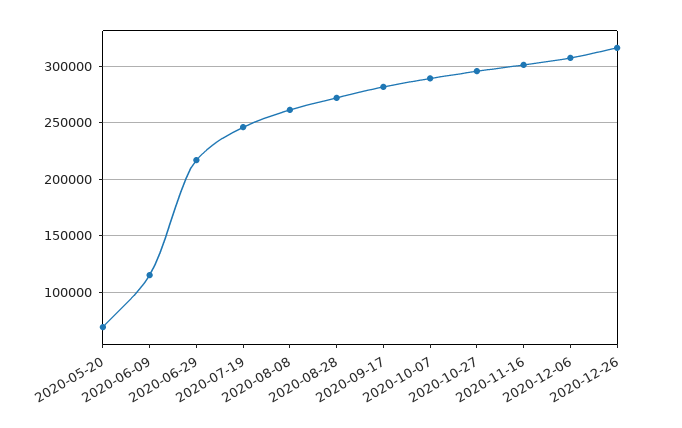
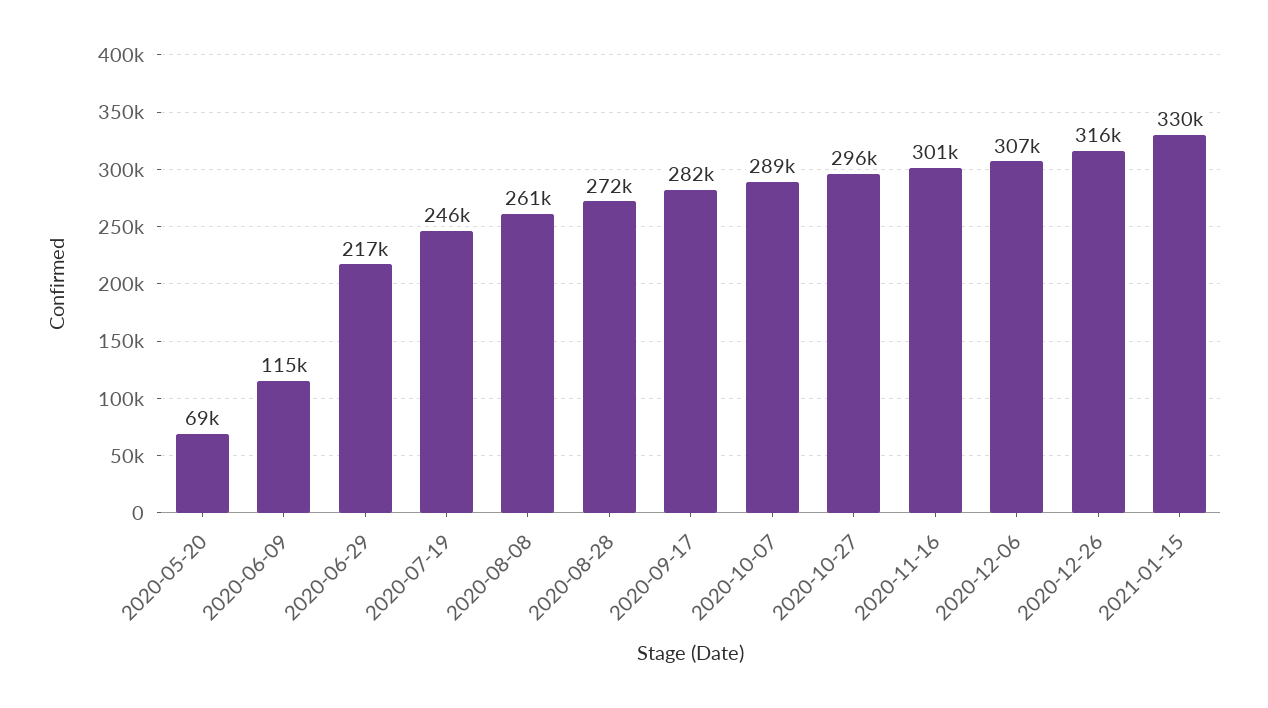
2021-01-15: none -> 330000

